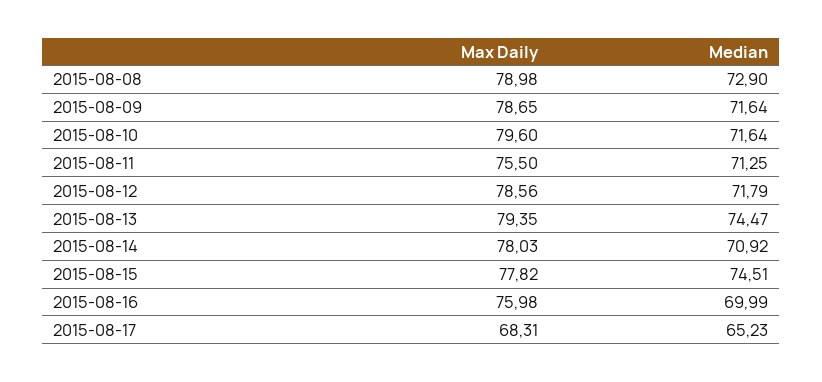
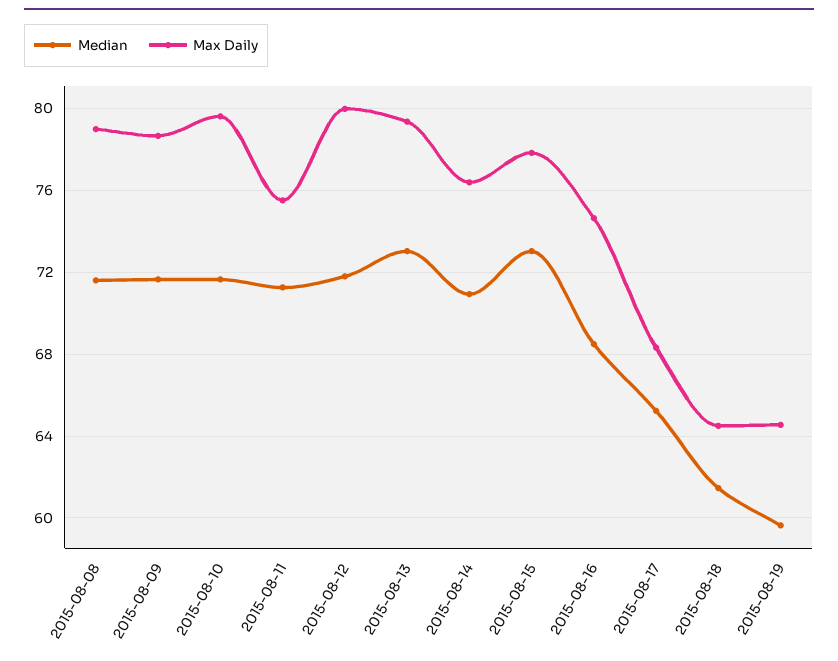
Median, 2015-08-08: 72.9 -> 71.5
Max Daily, 2015-08-12: 78.56 -> 80
Median, 2015-08-13: 74.47 -> 73
Max Daily, 2015-08-14: 78.03 -> 76.5
Median, 2015-08-15: 74.51 -> 73
Max Daily, 2015-08-16: 75.98 -> 74.5
Median, 2015-08-16: 69.99 -> 68.5
Median, 2015-08-18: none -> 61.5
Max Daily, 2015-08-18: none -> 64.5
Median, 2015-08-19: none -> 59.5
Max Daily, 2015-08-19: none -> 64.5

